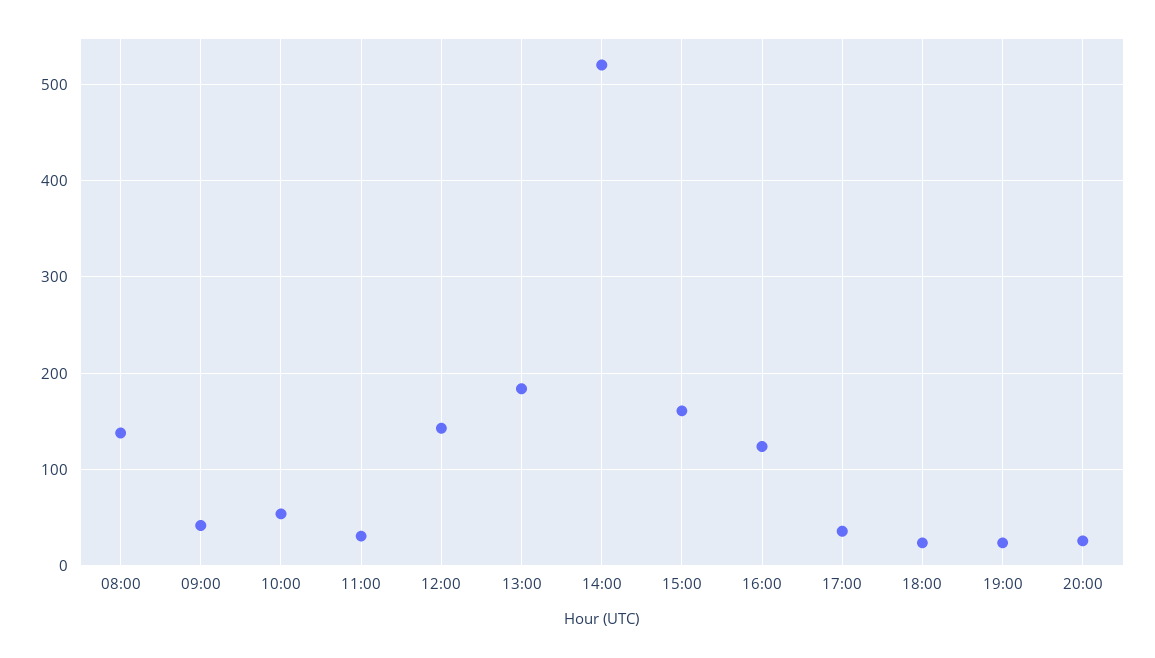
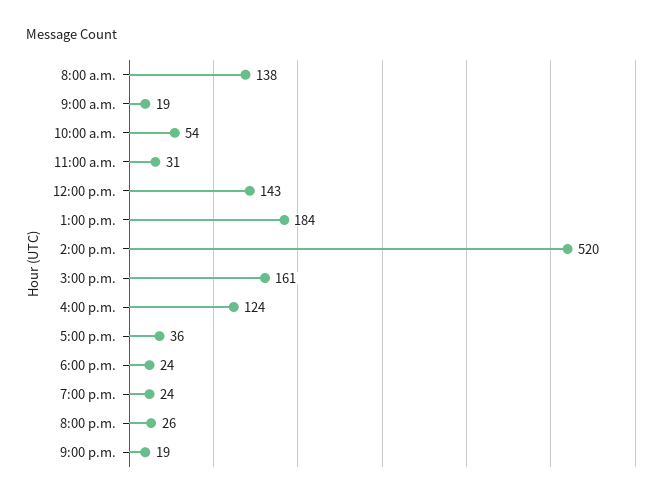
09:00: 40 -> 19
9:00 p.m.: none -> 19

